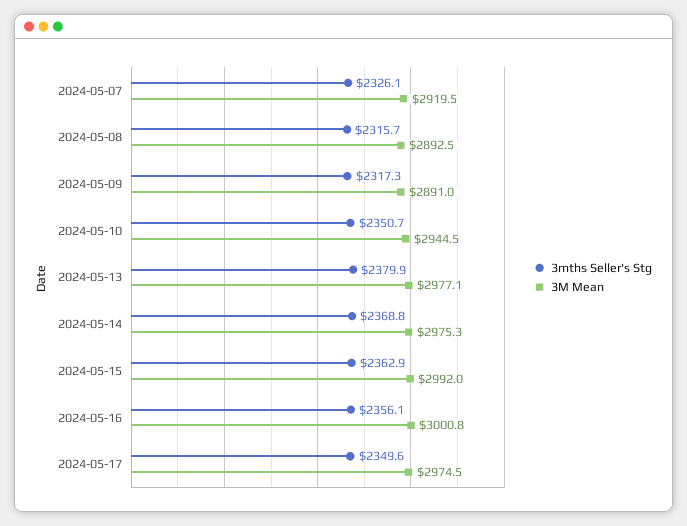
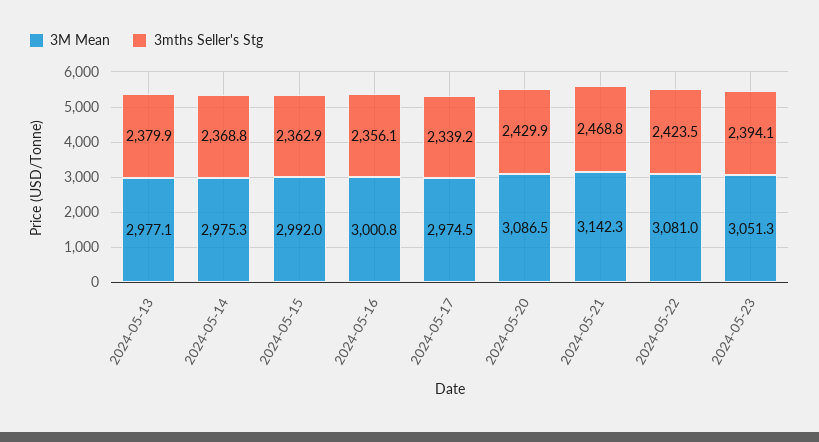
3mths Seller's Stg, 2024-05-07: 2326.1 -> none
3M Mean, 2024-05-07: 2919.5 -> none
3mths Seller's Stg, 2024-05-08: 2315.7 -> none
3M Mean, 2024-05-08: 2892.5 -> none
3mths Seller's Stg, 2024-05-09: 2317.3 -> none
3M Mean, 2024-05-09: 2891 -> none
3mths Seller's Stg, 2024-05-10: 2350.7 -> none
3M Mean, 2024-05-10: 2944.5 -> none
3mths Seller's Stg, 2024-05-17: 2349.6 -> 2339.2
3M Mean, 2024-05-20: none -> 3086.5
3mths Seller's Stg, 2024-05-20: none -> 2429.9
3M Mean, 2024-05-21: none -> 3142.3
3mths Seller's Stg, 2024-05-21: none -> 2468.8
3M Mean, 2024-05-22: none -> 3081
3mths Seller's Stg, 2024-05-22: none -> 2423.5
3M Mean, 2024-05-23: none -> 3051.3
3mths Seller's Stg, 2024-05-23: none -> 2394.1

